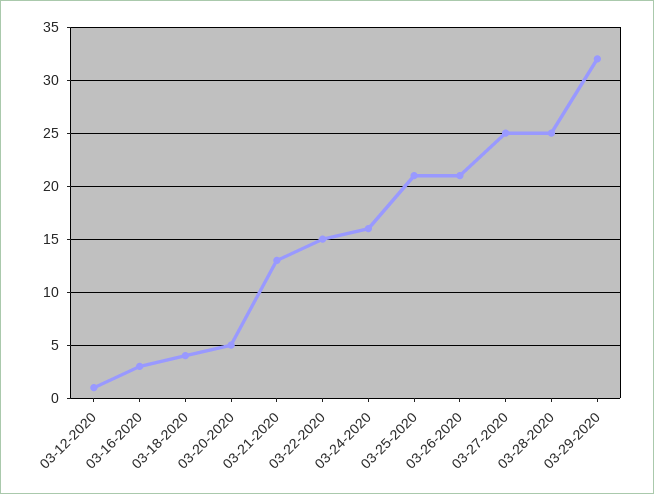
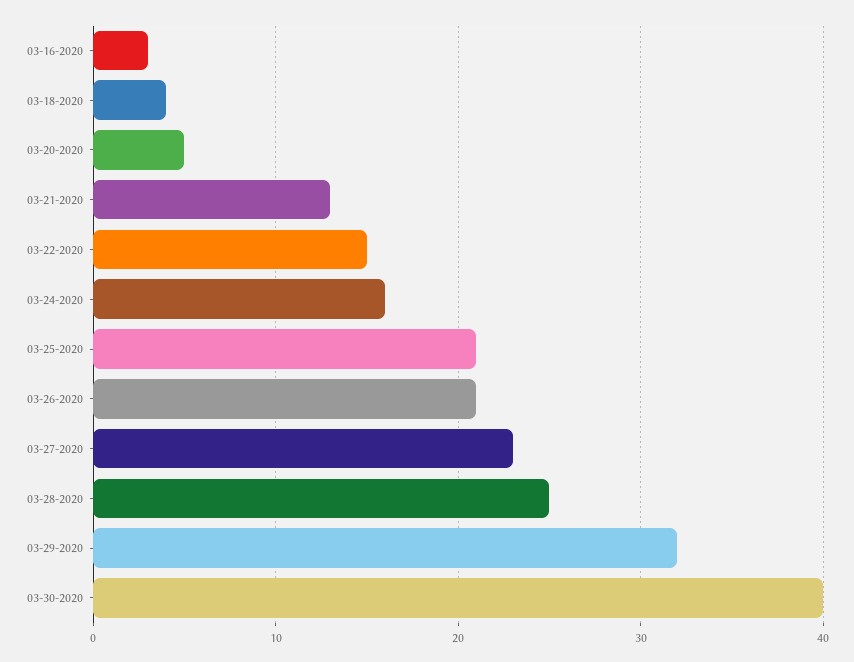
03-12-2020: 1 -> none
03-27-2020: 25 -> 23
03-30-2020: none -> 40

